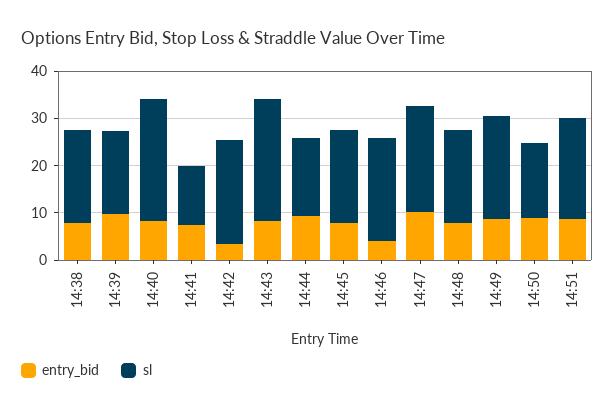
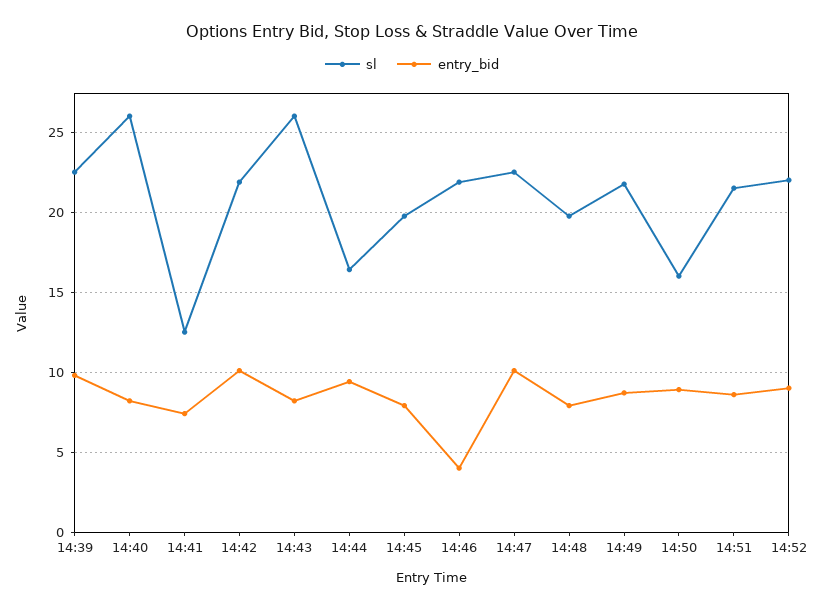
entry_bid, 14:38: 8 -> none
sl, 14:38: 20 -> none
sl, 14:39: 18 -> 22.5
entry_bid, 14:42: 4 -> 10
sl, 14:52: none -> 22
entry_bid, 14:52: none -> 9

